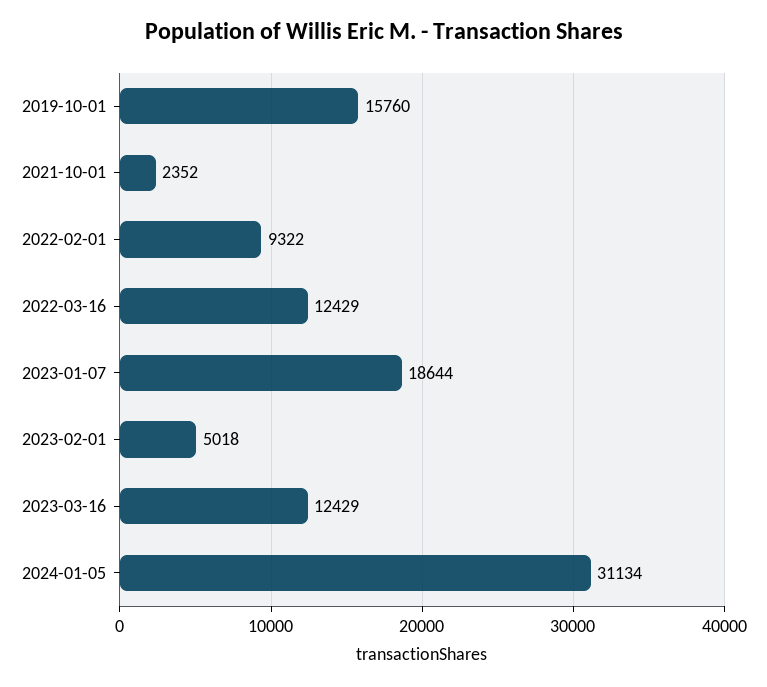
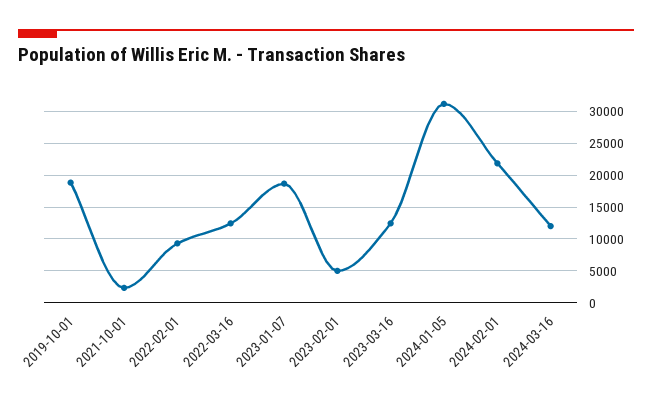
2019-10-01: 15760 -> 19000
2024-02-01: none -> 22000
2024-03-16: none -> 12000

